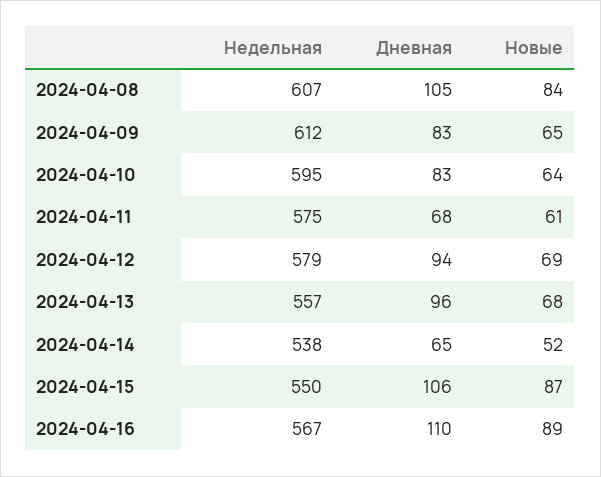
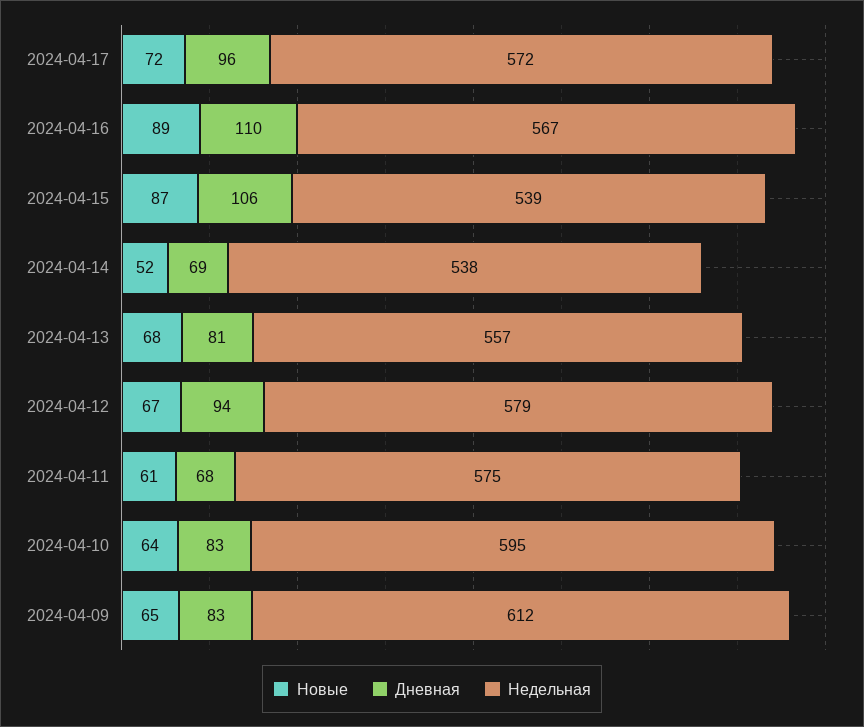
Недельная, 2024-04-08: 607 -> none
Дневная, 2024-04-08: 105 -> none
Новые, 2024-04-08: 84 -> none
Новые, 2024-04-12: 69 -> 67
Дневная, 2024-04-13: 96 -> 81
Дневная, 2024-04-14: 65 -> 69
Недельная, 2024-04-15: 550 -> 539
Новые, 2024-04-17: none -> 72
Дневная, 2024-04-17: none -> 96
Недельная, 2024-04-17: none -> 572

